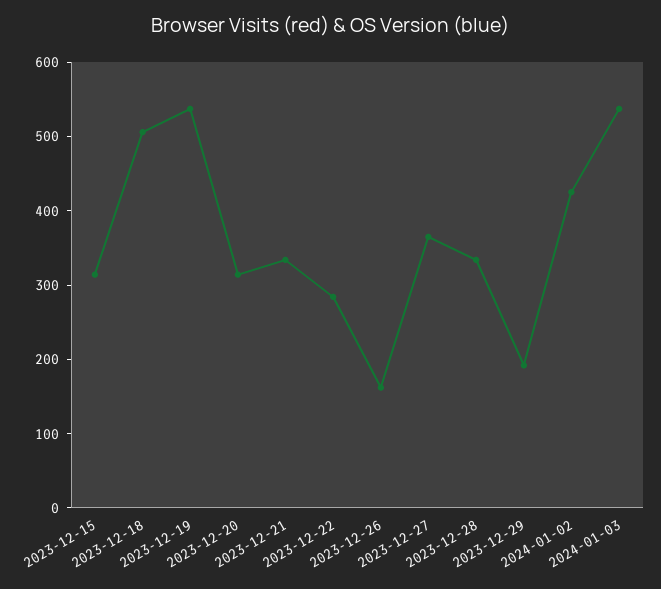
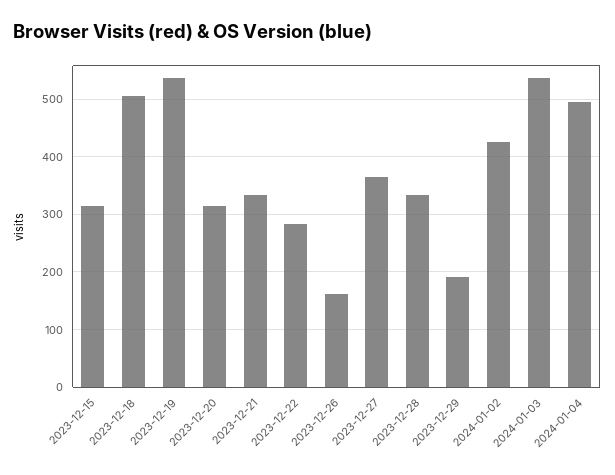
2024-01-04: none -> 500

